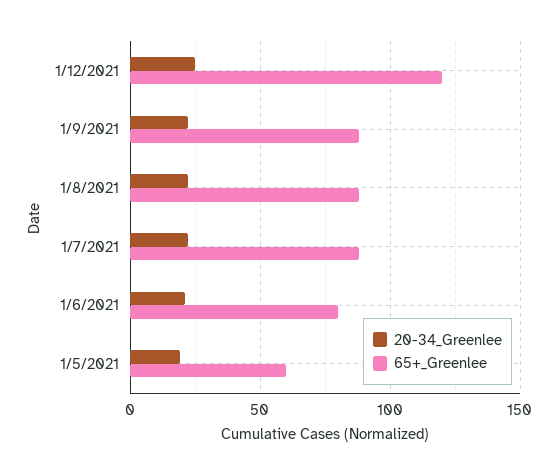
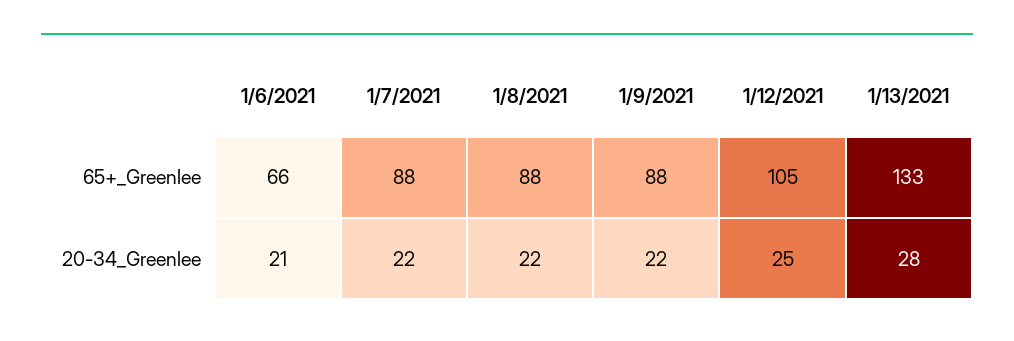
65+_Greenlee, 1/12/2021: 120 -> 105
65+_Greenlee, 1/6/2021: 80 -> 66
20-34_Greenlee, 1/5/2021: 20 -> none
65+_Greenlee, 1/5/2021: 60 -> none
65+_Greenlee, 1/13/2021: none -> 133
20-34_Greenlee, 1/13/2021: none -> 28

